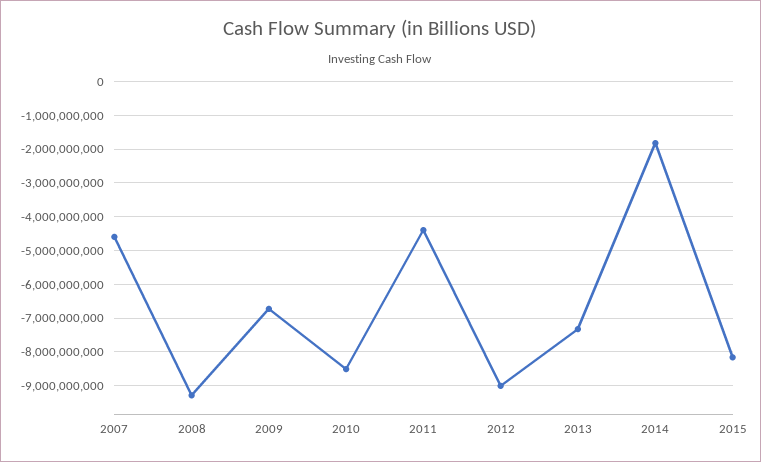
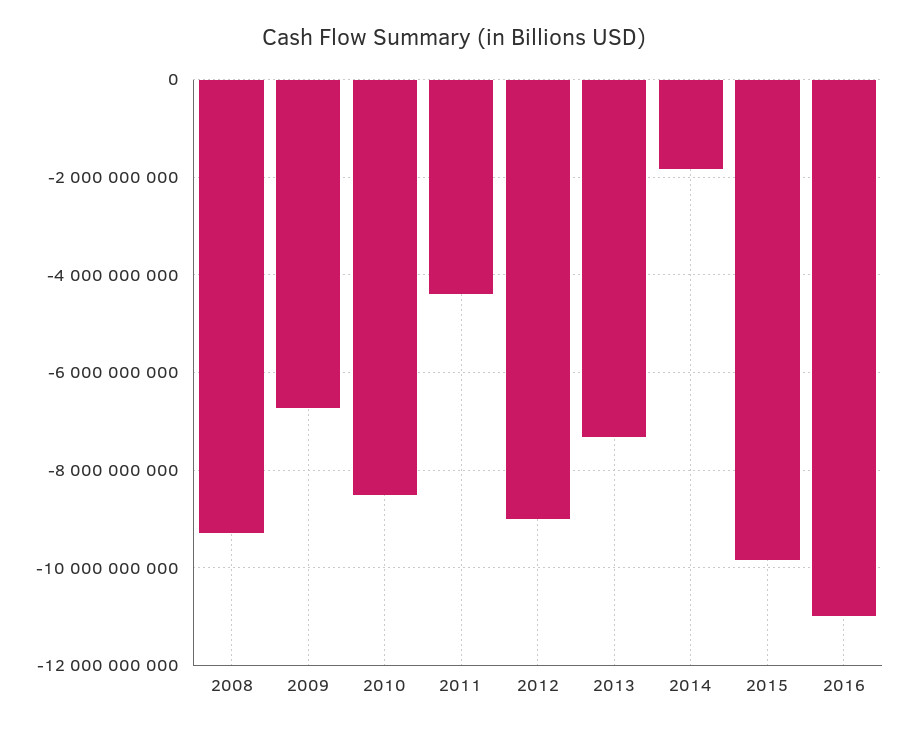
2007: -4600000000 -> none
2015: -8200000000 -> -9800000000
2016: none -> -11000000000

